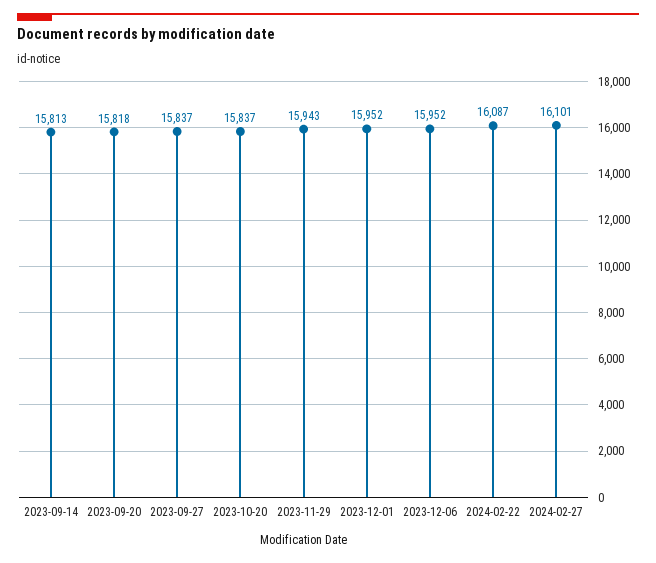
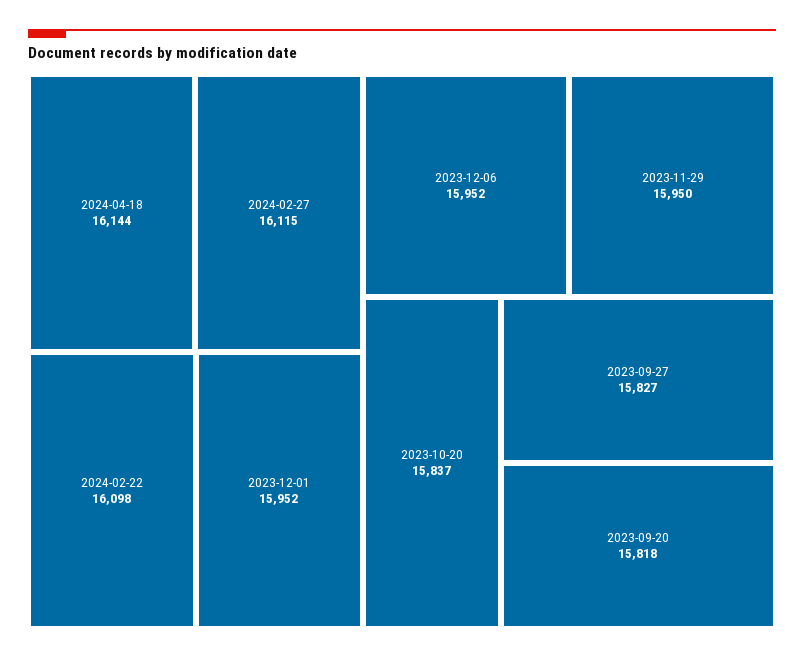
2023-09-14: 15813 -> none
2023-09-27: 15837 -> 15827
2023-11-29: 15943 -> 15950
2024-02-22: 16087 -> 16098
2024-02-27: 16101 -> 16115
2024-04-18: none -> 16144

